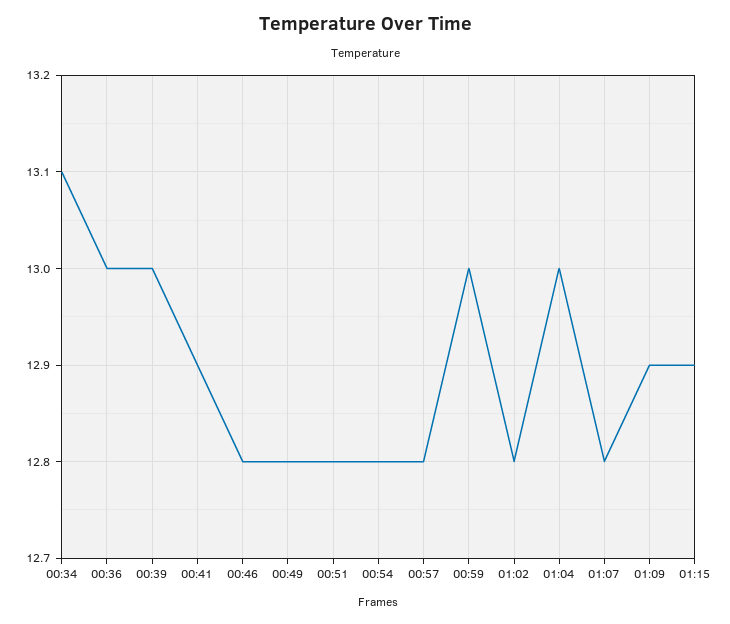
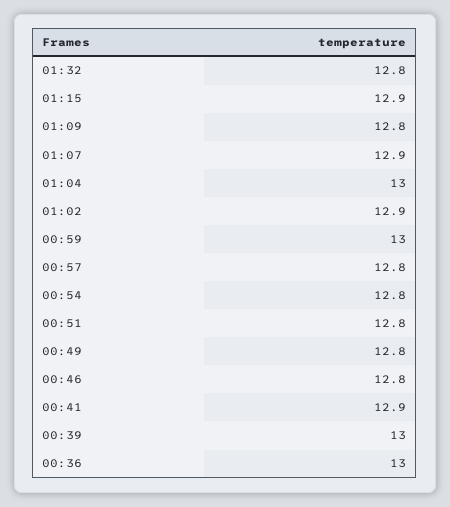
00:34: 13.1 -> none
01:02: 12.8 -> 12.9
01:07: 12.8 -> 12.9
01:09: 12.9 -> 12.8
01:32: none -> 12.8

